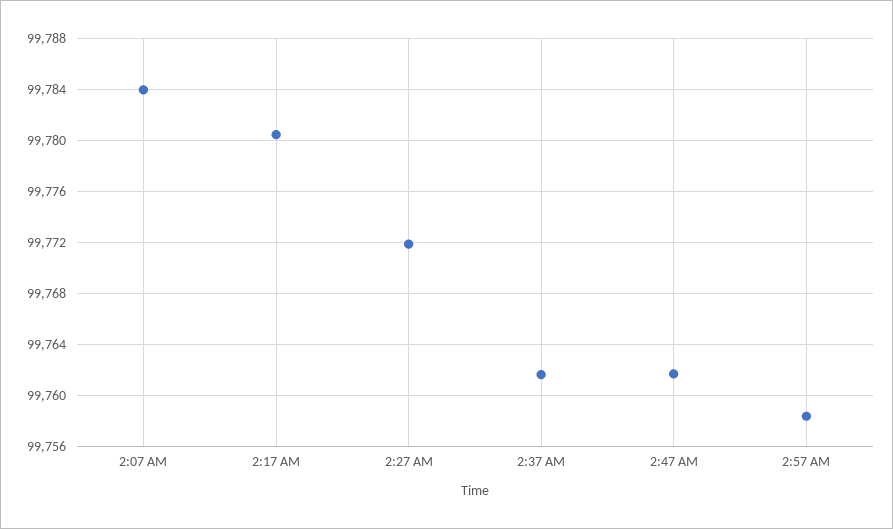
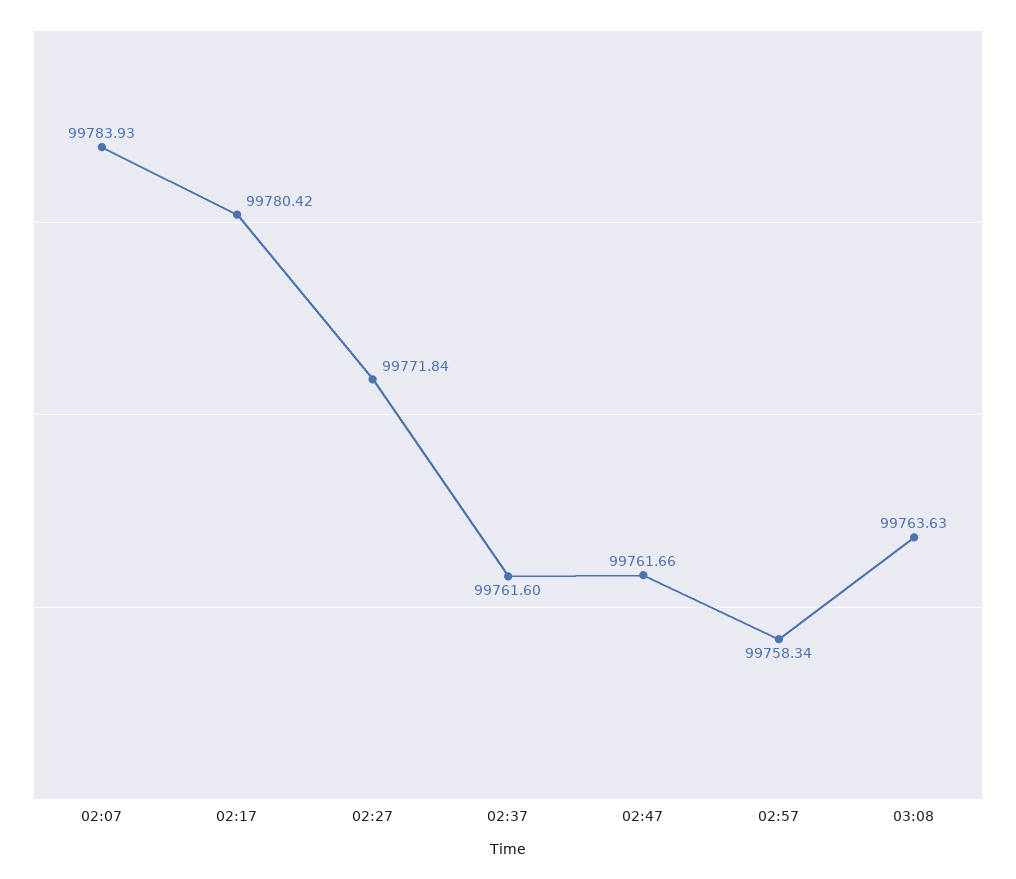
03:08: none -> 99763.63

